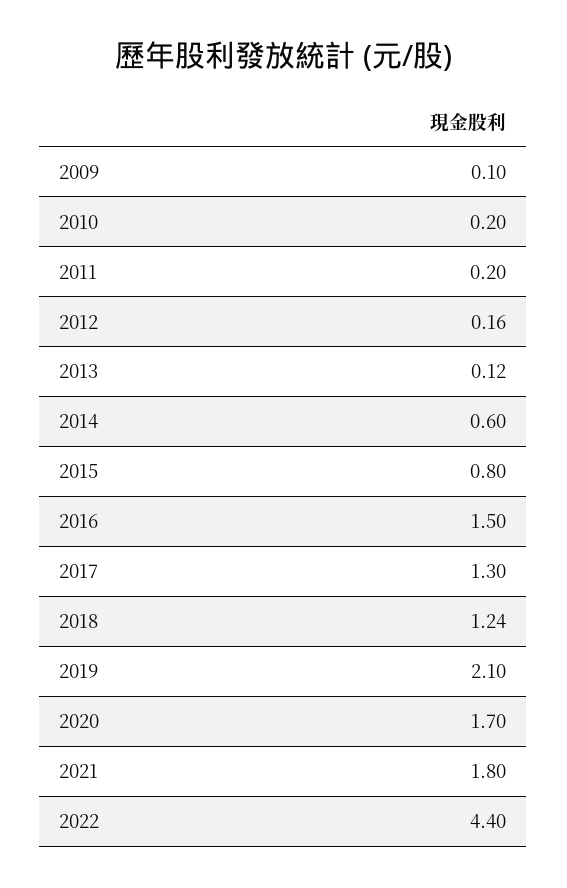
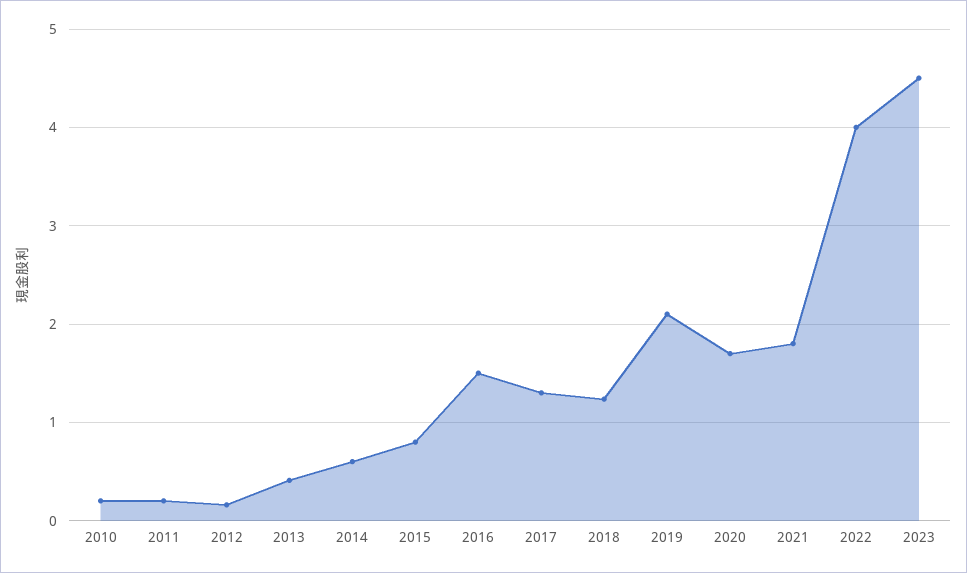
2009: 0.1 -> none
2013: 0.12 -> 0.4
2022: 4.4 -> 4
2023: none -> 4.5

